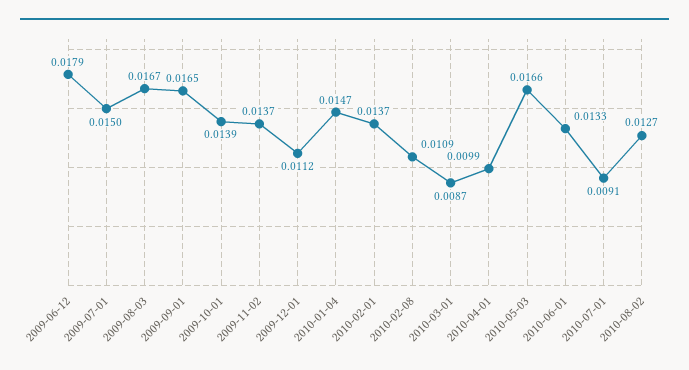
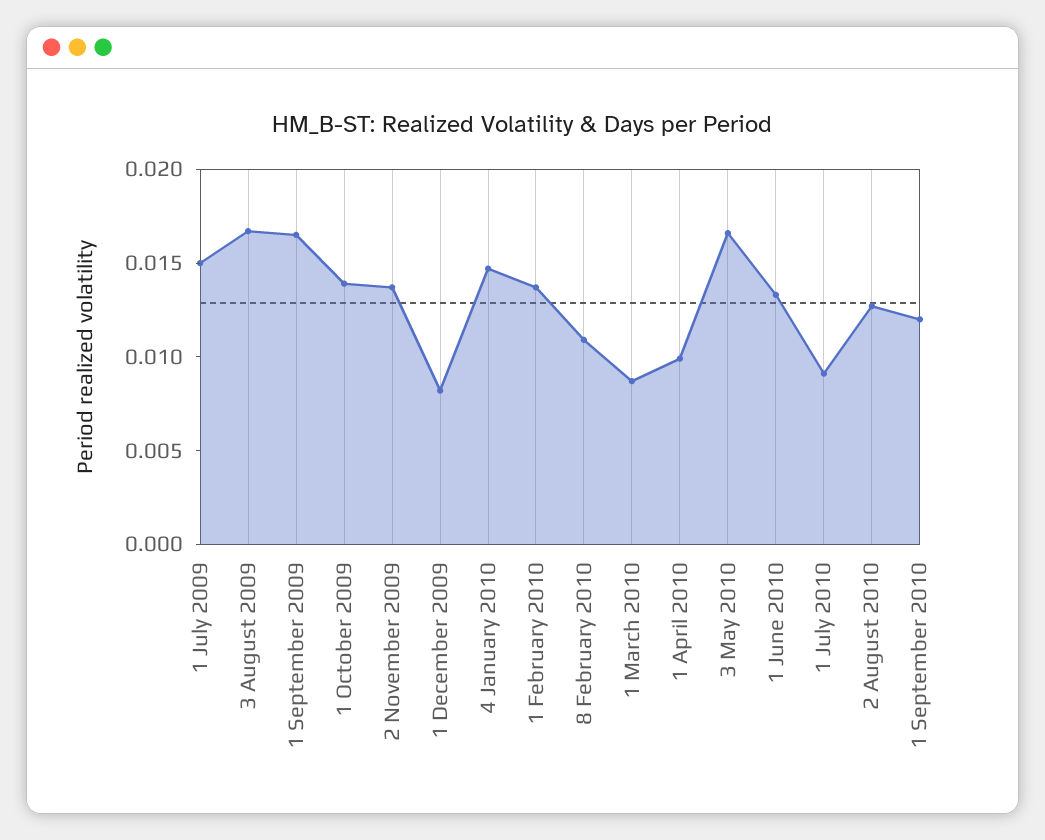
2009-06-12: 0.0179 -> none
2009-12-01: 0.0112 -> 0.008
1 September 2010: none -> 0.012

